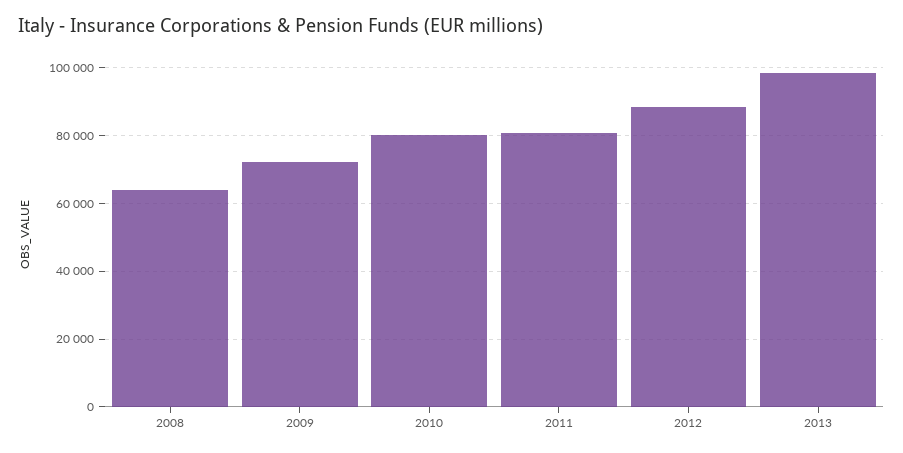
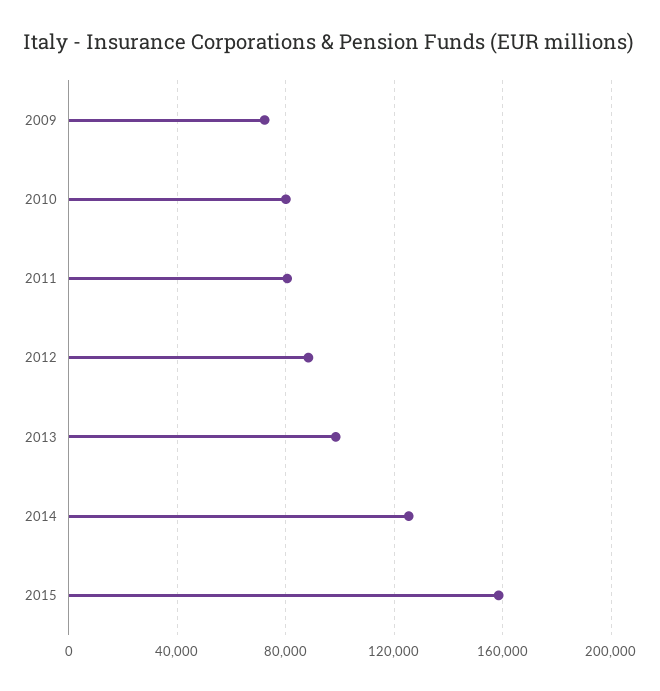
2008: 64000 -> none
2014: none -> 125000
2015: none -> 160000

